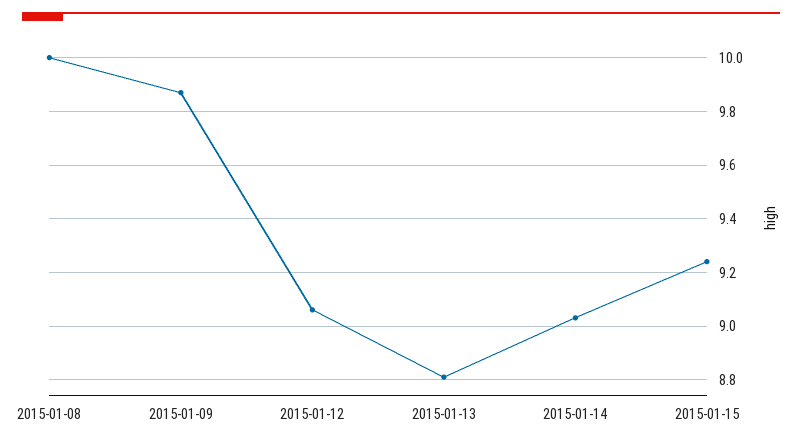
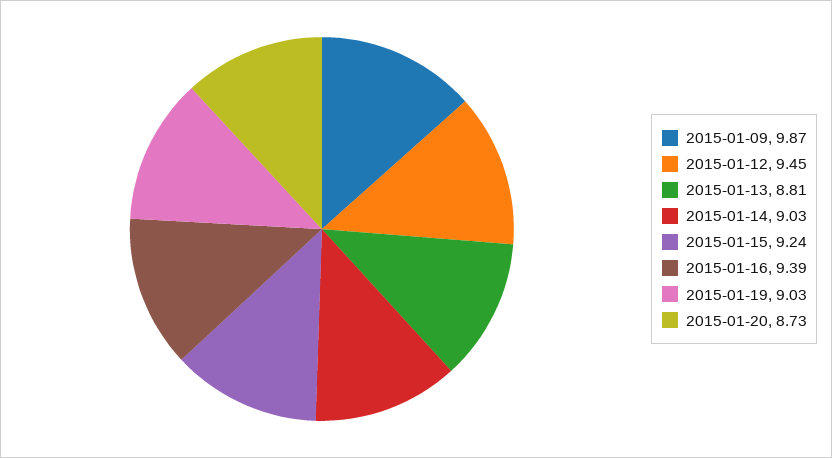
2015-01-08: 10 -> none
2015-01-12: 9.05 -> 9.45
2015-01-16: none -> 9.39
2015-01-19: none -> 9.03
2015-01-20: none -> 8.73

